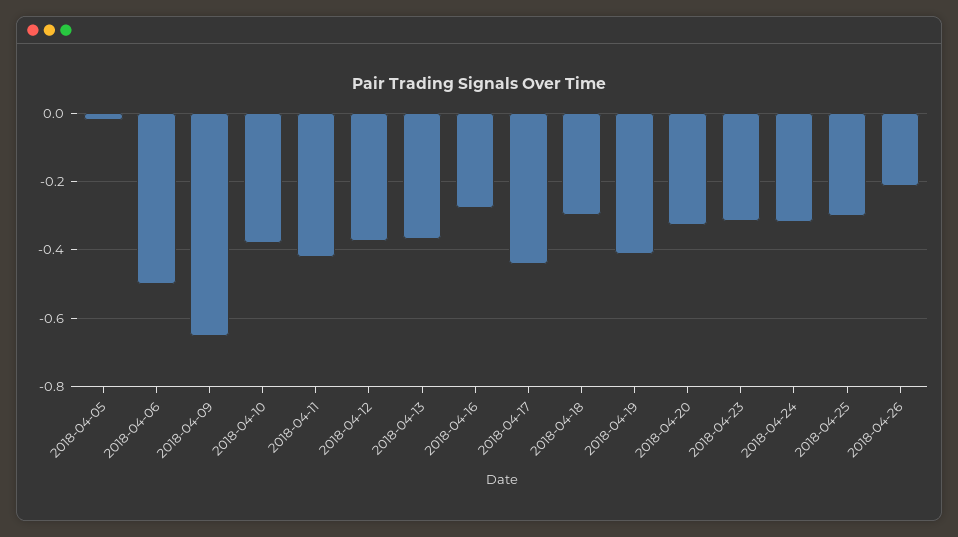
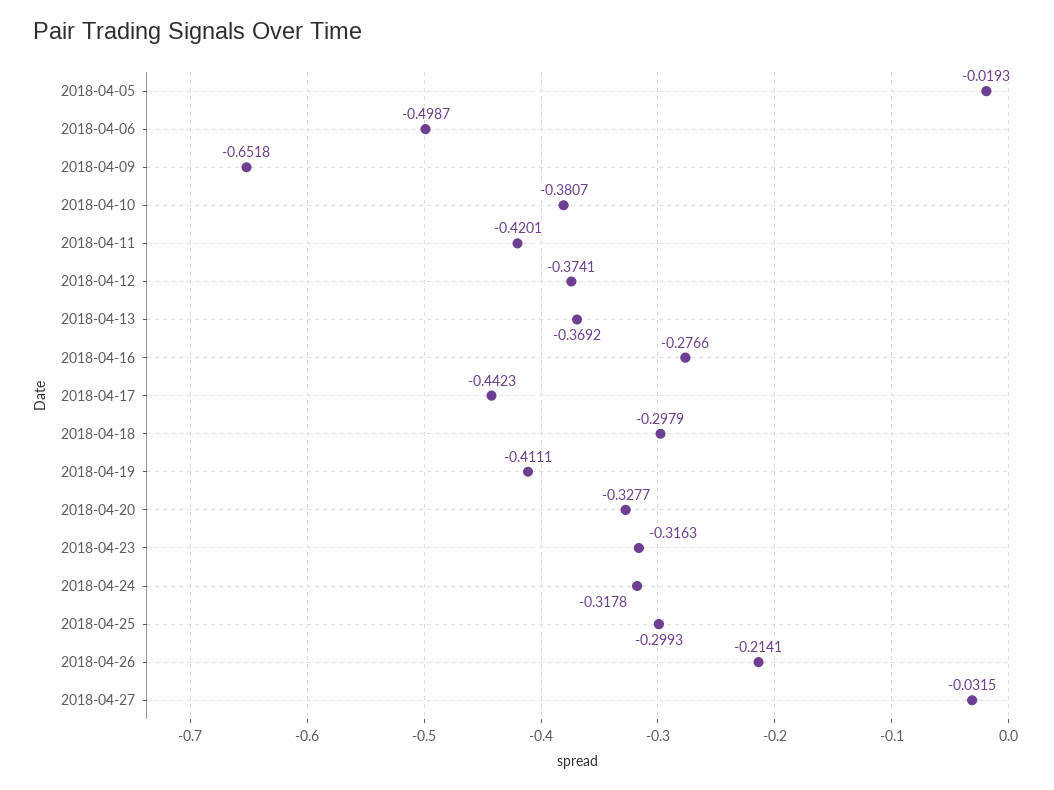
2018-04-27: none -> -0.0315

